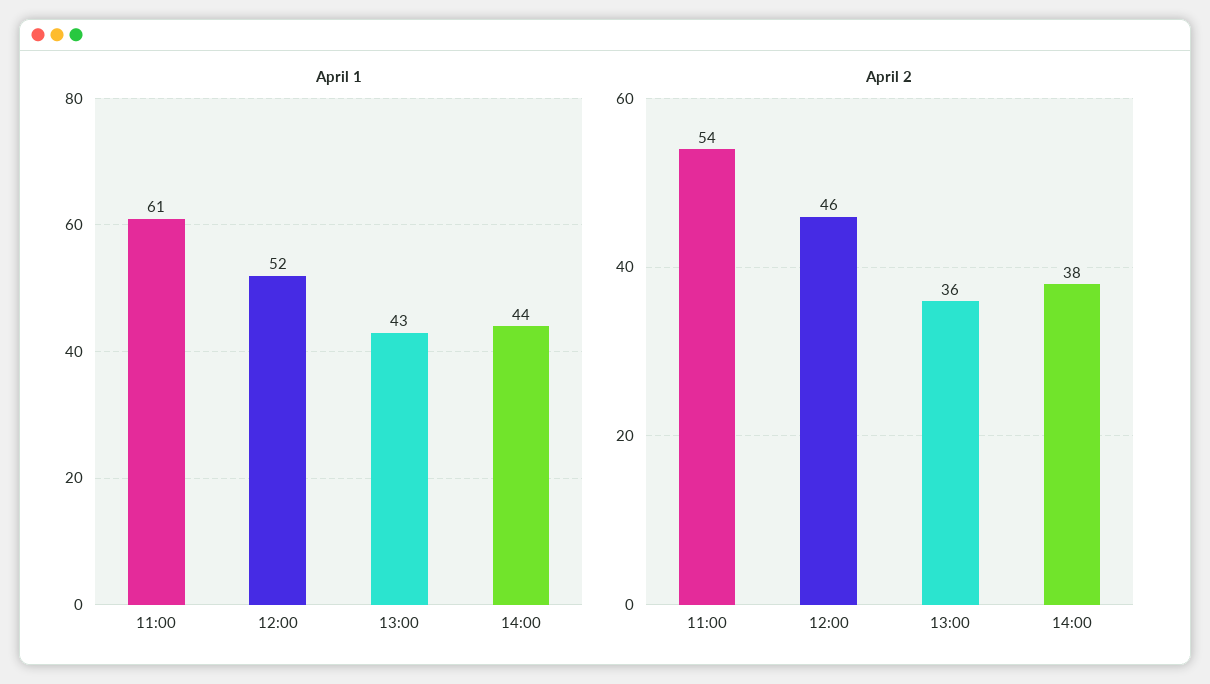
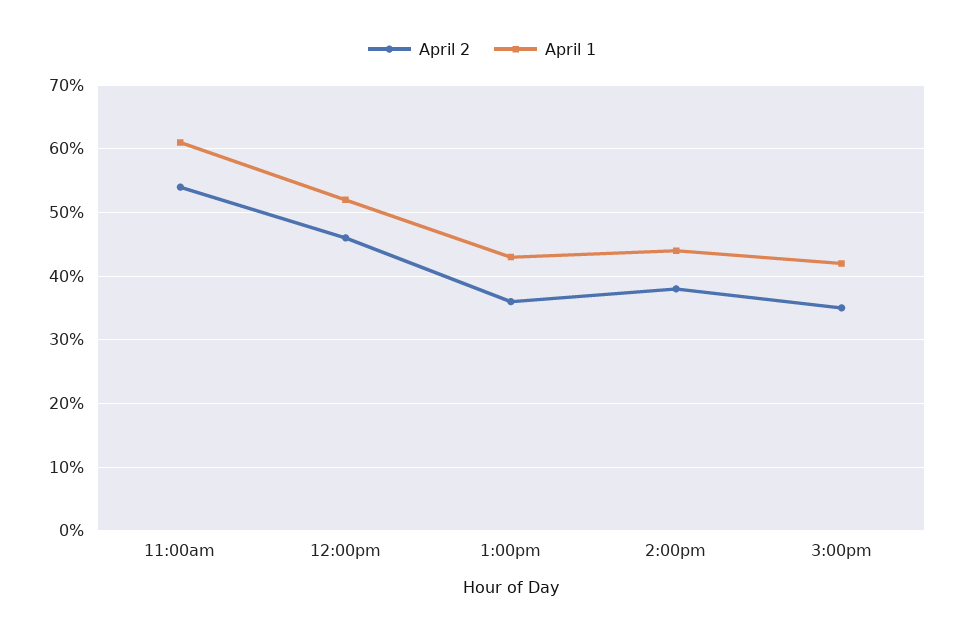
April 2, 3:00pm: none -> 35
April 1, 3:00pm: none -> 42

